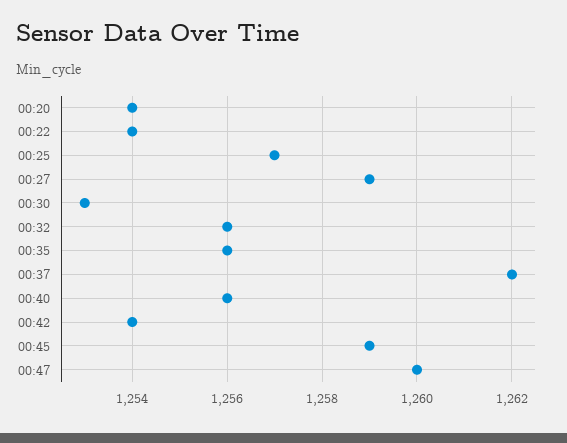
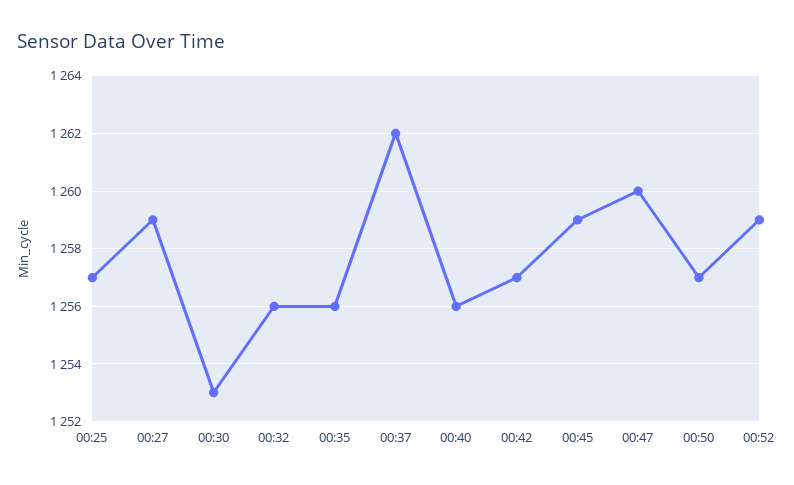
00:20: 1254 -> none
00:22: 1254 -> none
00:42: 1254 -> 1257
00:50: none -> 1257
00:52: none -> 1259

